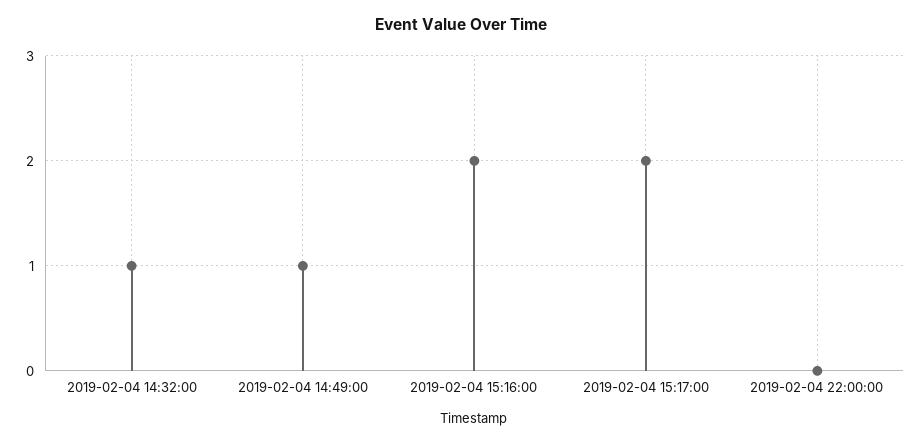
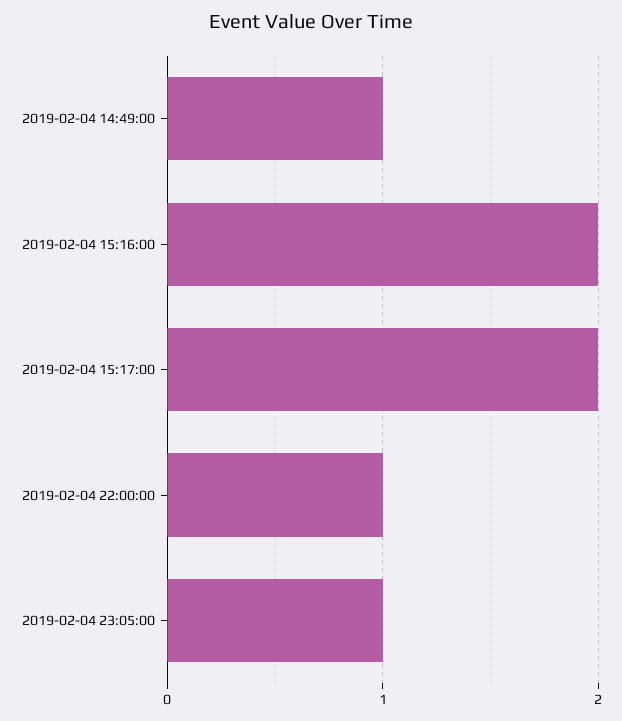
2019-02-04 14:32:00: 1 -> none
2019-02-04 22:00:00: 0 -> 1
2019-02-04 23:05:00: none -> 1

